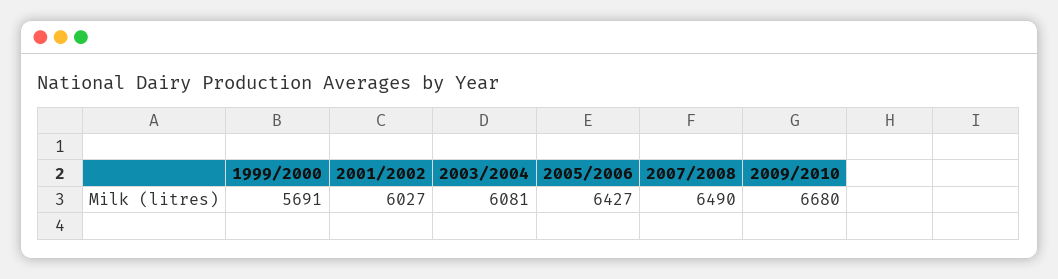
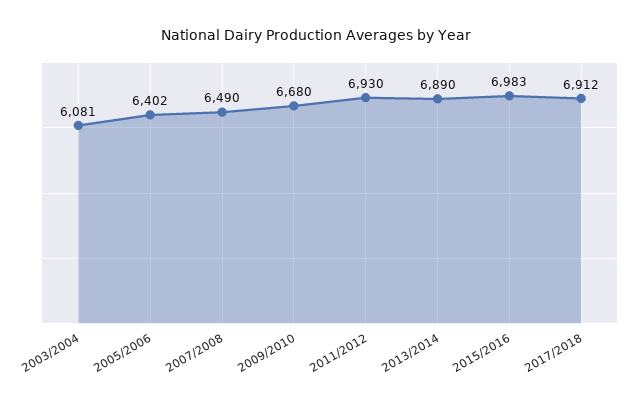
1999/2000: 5691 -> none
2001/2002: 6027 -> none
2005/2006: 6427 -> 6402
2011/2012: none -> 6930
2013/2014: none -> 6890
2015/2016: none -> 6983
2017/2018: none -> 6912

